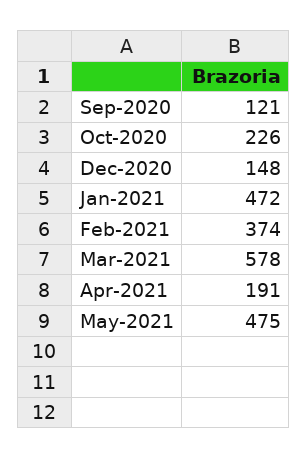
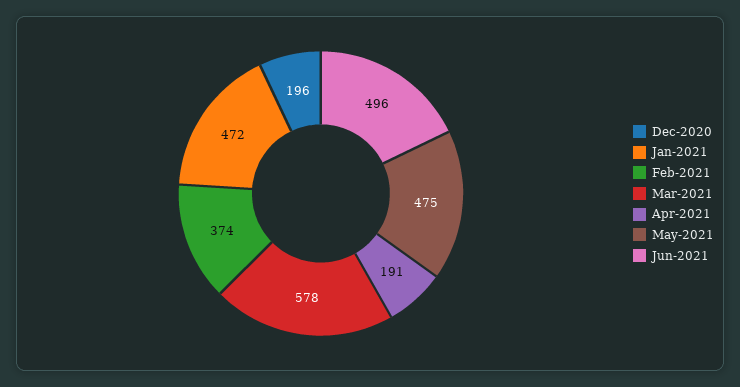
Sep-2020: 121 -> none
Oct-2020: 226 -> none
Dec-2020: 148 -> 196
Jun-2021: none -> 496

